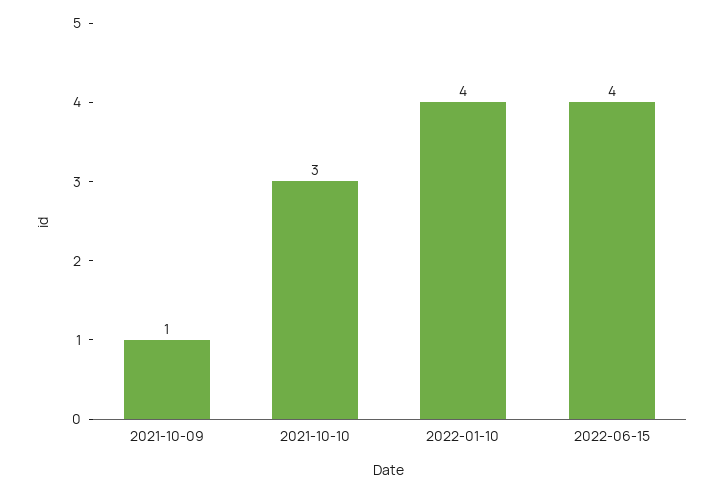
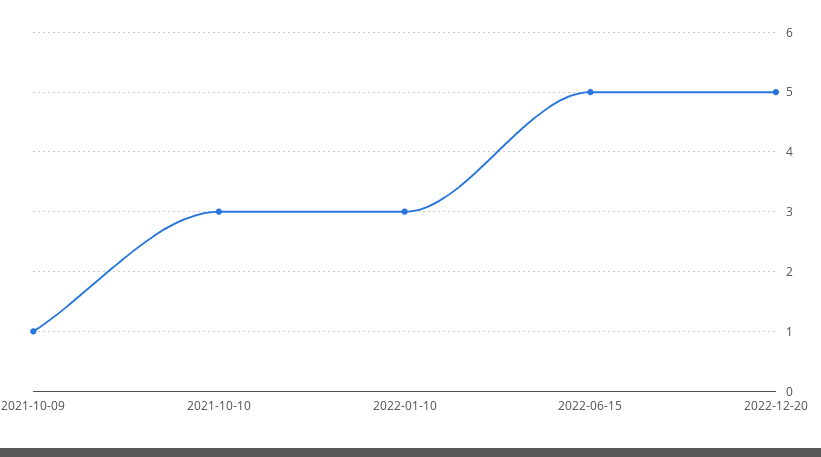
2022-01-10: 4 -> 3
2022-06-15: 4 -> 5
2022-12-20: none -> 5

